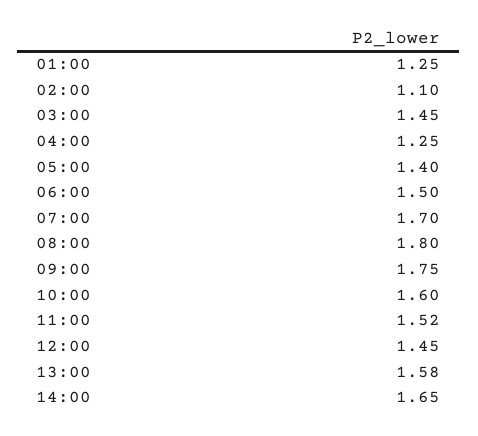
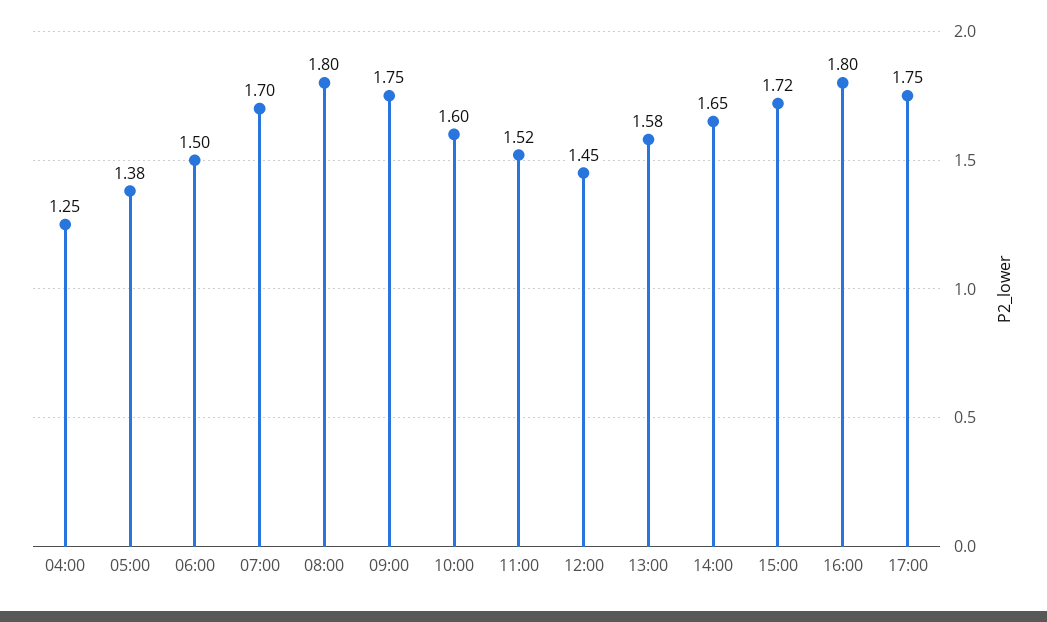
01:00: 1.25 -> none
02:00: 1.1 -> none
03:00: 1.45 -> none
05:00: 1.4 -> 1.38
15:00: none -> 1.72
16:00: none -> 1.8
17:00: none -> 1.75

